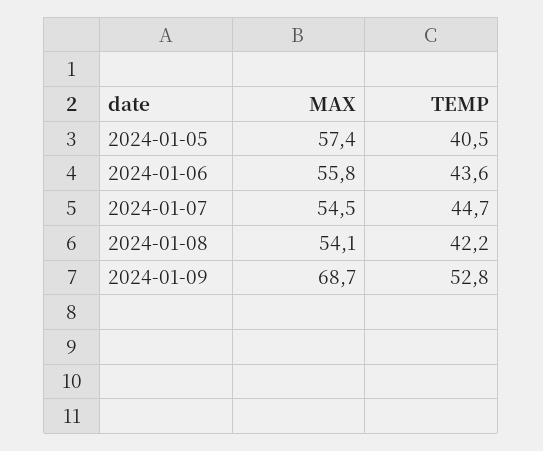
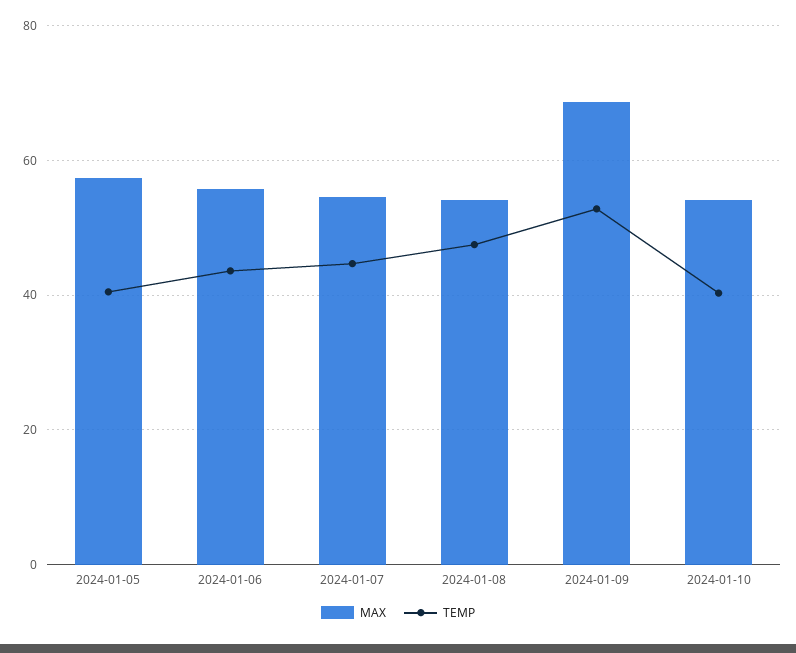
TEMP, 2024-01-08: 42.2 -> 48
MAX, 2024-01-10: none -> 54
TEMP, 2024-01-10: none -> 40

